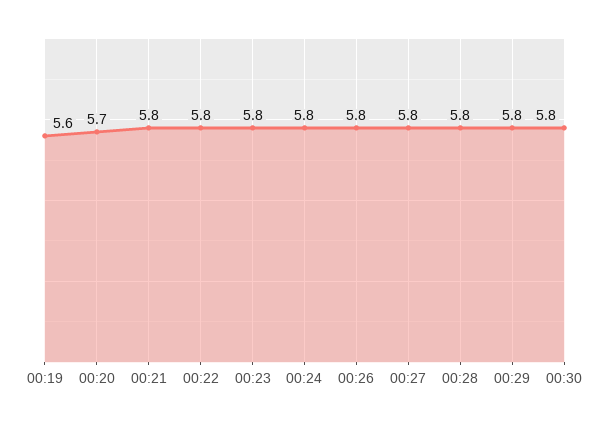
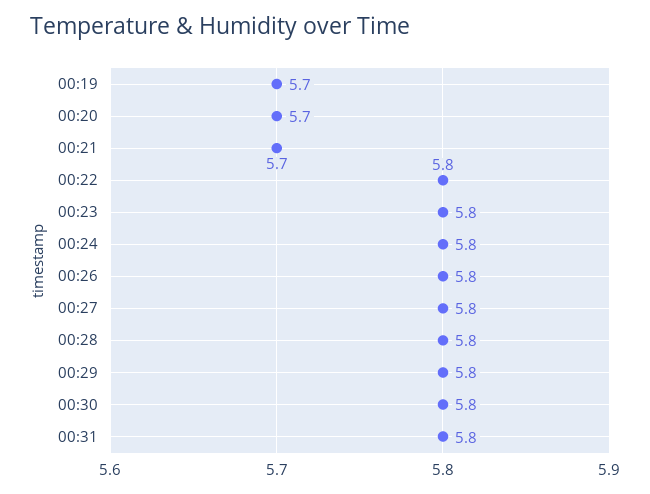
00:19: 5.6 -> 5.7
00:21: 5.8 -> 5.7
00:31: none -> 5.8

